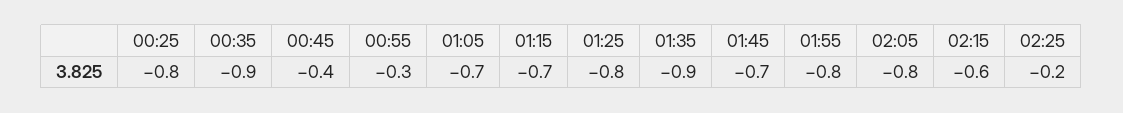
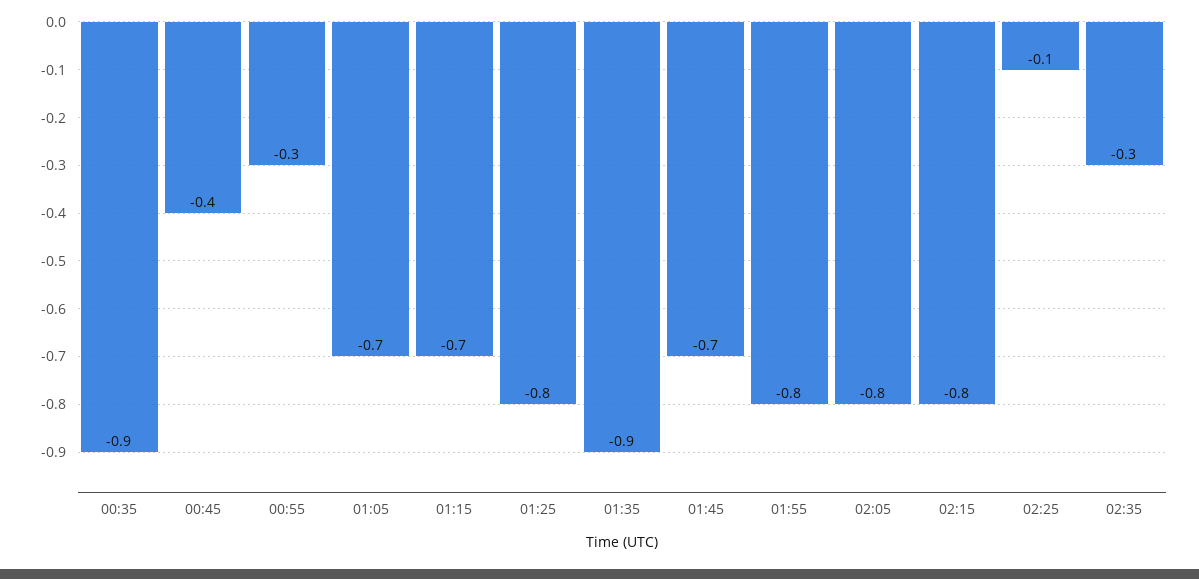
00:25: -0.8 -> none
02:15: -0.6 -> -0.8
02:25: -0.2 -> -0.1
02:35: none -> -0.3

